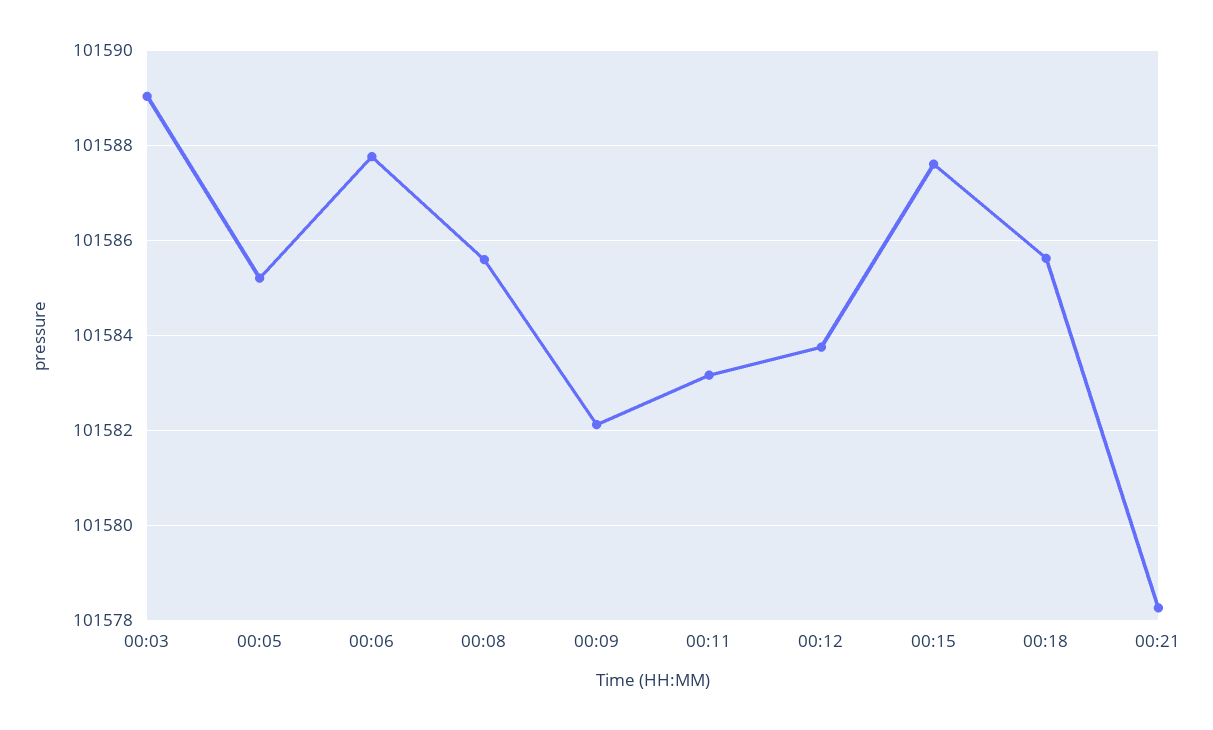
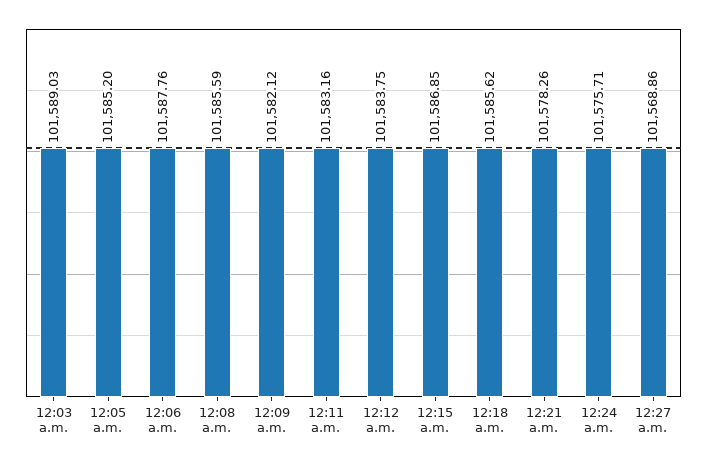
00:15: 101587.6 -> 101586.85
12:24 a.m.: none -> 101575.71
12:27 a.m.: none -> 101568.86

